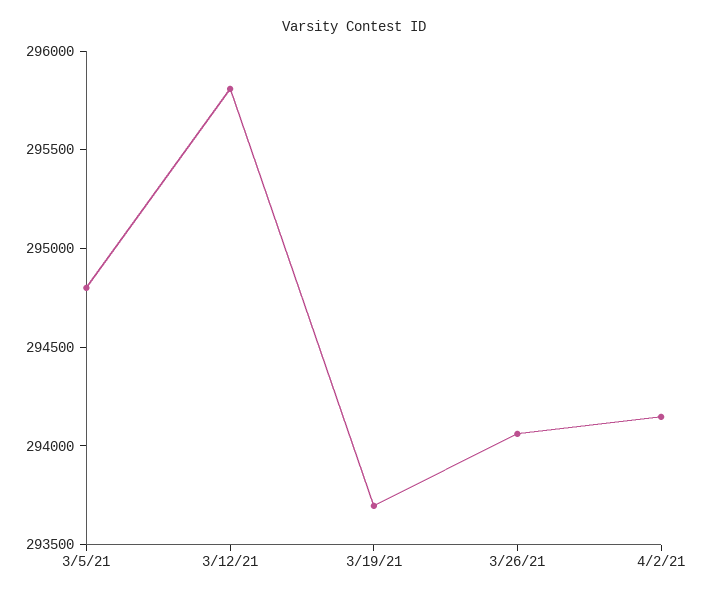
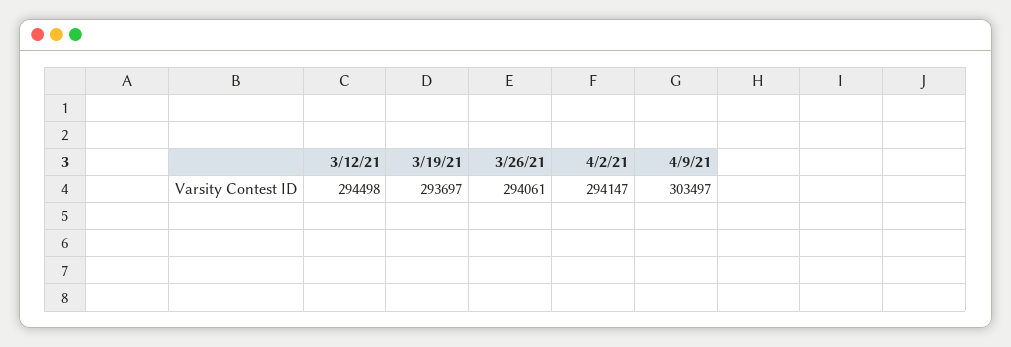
3/5/21: 294800 -> none
3/12/21: 295800 -> 294498
4/9/21: none -> 303497

